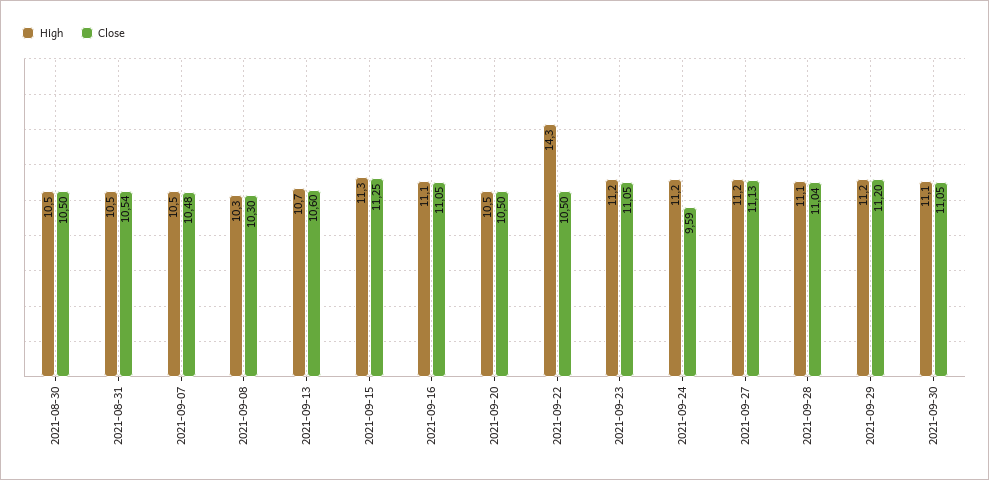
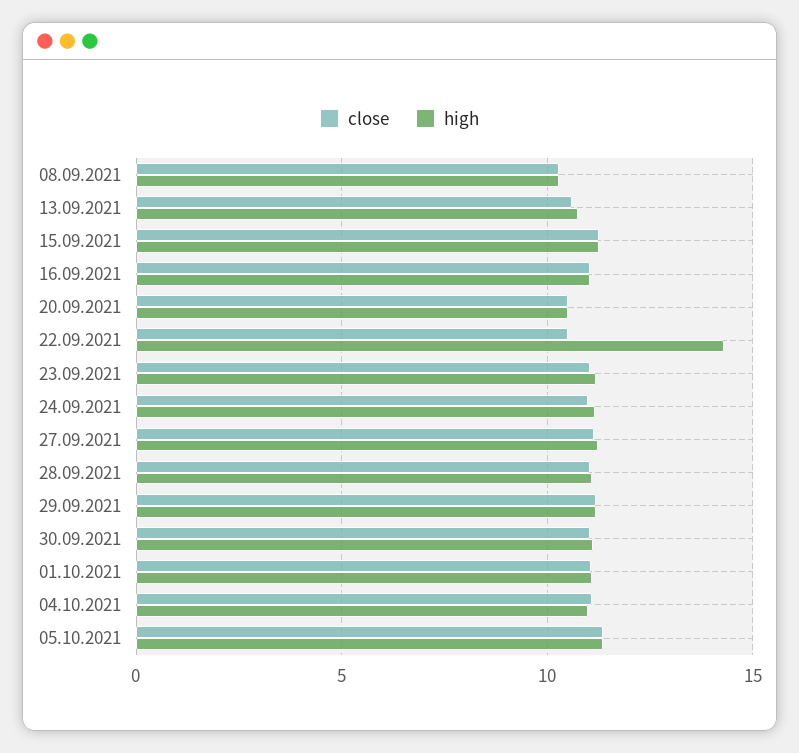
High, 2021-08-30: 10.5 -> none
Close, 2021-08-30: 10.5 -> none
High, 2021-08-31: 10.5 -> none
Close, 2021-08-31: 10.54 -> none
High, 2021-09-07: 10.5 -> none
Close, 2021-09-07: 10.48 -> none
Close, 2021-09-24: 9.59 -> 11
Close, 01.10.2021: none -> 11
High, 01.10.2021: none -> 11
Close, 04.10.2021: none -> 11
High, 04.10.2021: none -> 11
Close, 05.10.2021: none -> 11.5
High, 05.10.2021: none -> 11.5

